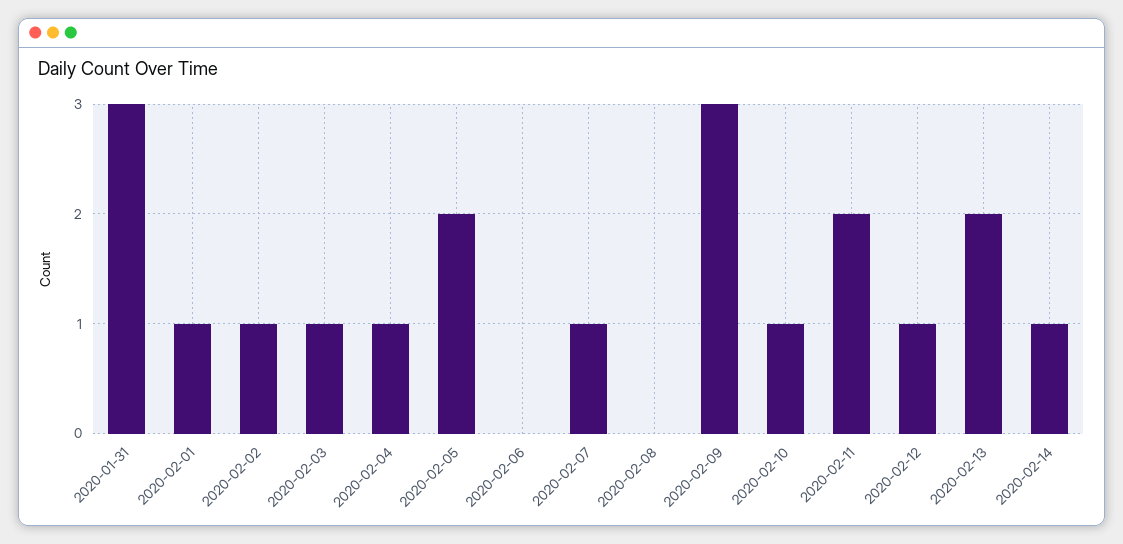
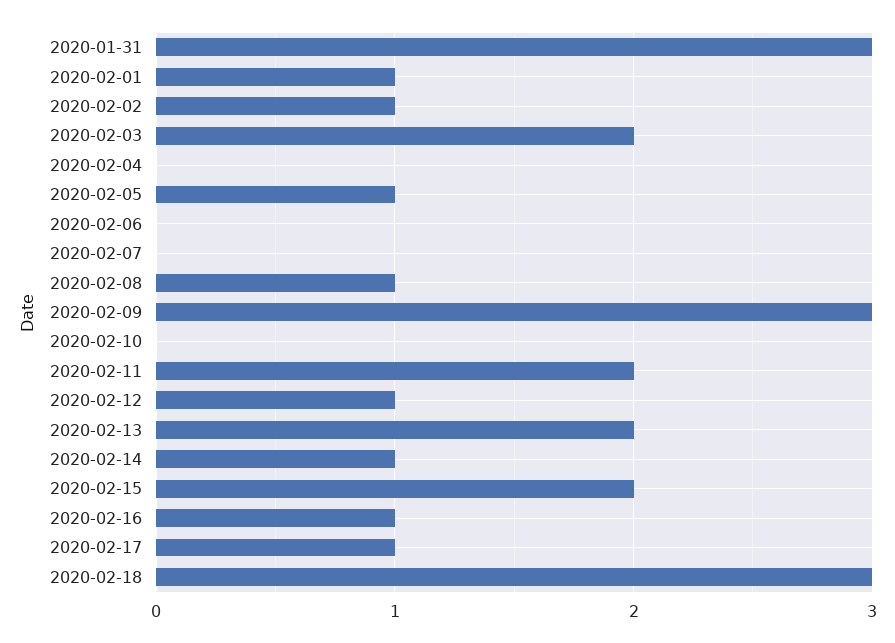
2020-02-03: 1 -> 2
2020-02-04: 1 -> 0
2020-02-05: 2 -> 1
2020-02-07: 1 -> 0
2020-02-08: 0 -> 1
2020-02-10: 1 -> 0
2020-02-15: none -> 2
2020-02-16: none -> 1
2020-02-17: none -> 1
2020-02-18: none -> 3

